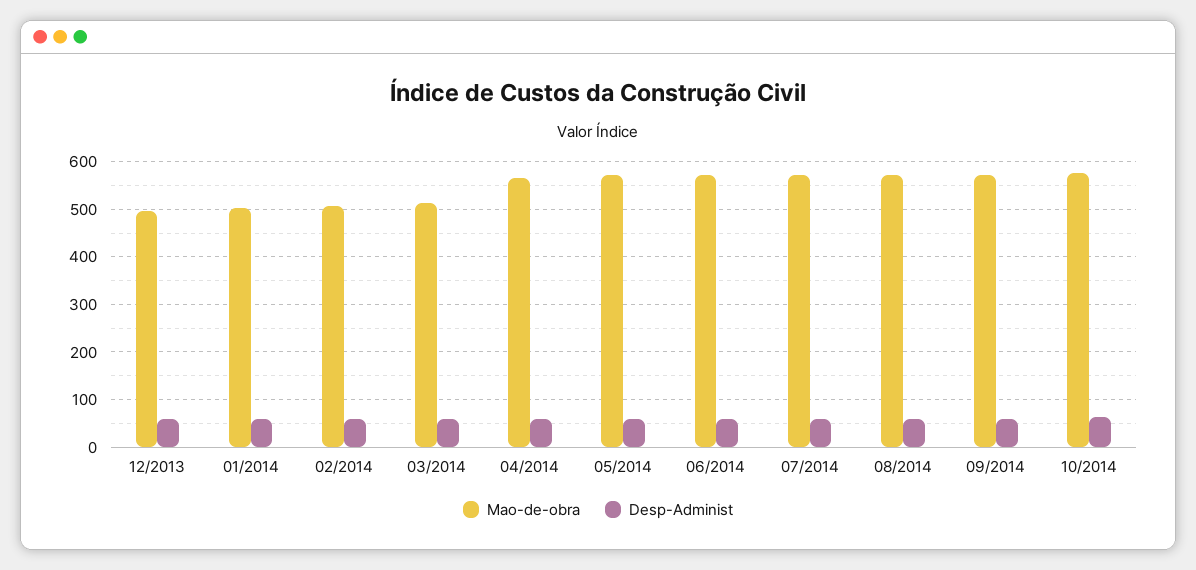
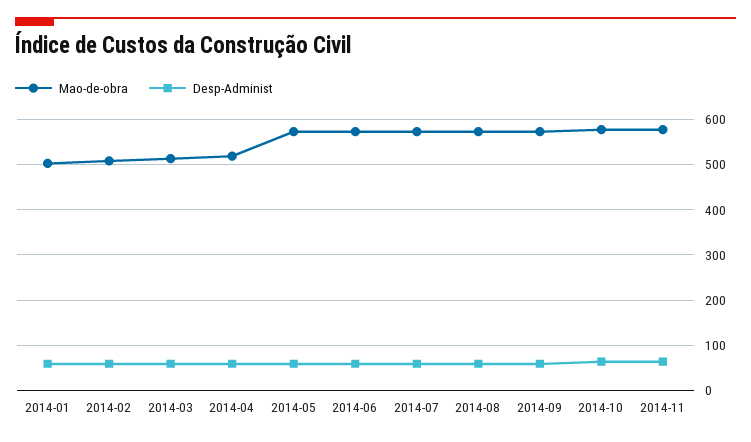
Mao-de-obra, 12/2013: 500 -> none
Desp-Administ, 12/2013: 60 -> none
Mao-de-obra, 04/2014: 560 -> 520
Mao-de-obra, 2014-11: none -> 580
Desp-Administ, 2014-11: none -> 60

